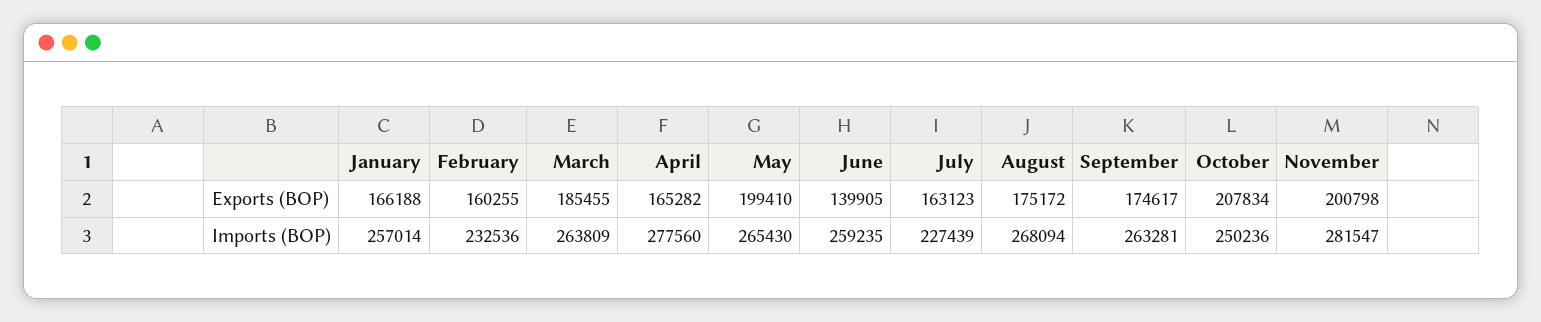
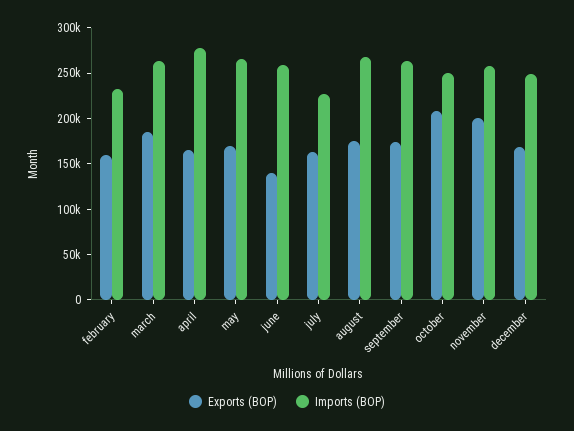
Exports (BOP), January: 166188 -> none
Exports (BOP), May: 199410 -> 170000
Imports (BOP), January: 257014 -> none
Imports (BOP), November: 281547 -> 260000
Exports (BOP), december: none -> 170000
Imports (BOP), december: none -> 250000

